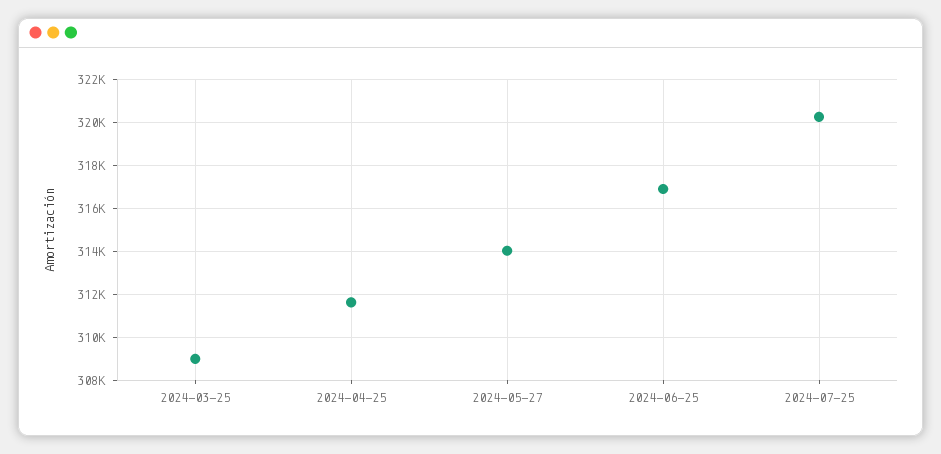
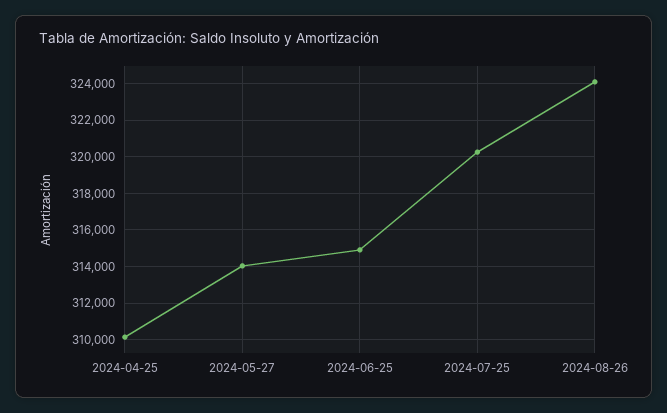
2024-03-25: 309000 -> none
2024-04-25: 311500 -> 310000
2024-06-25: 317000 -> 315000
2024-08-26: none -> 324000

